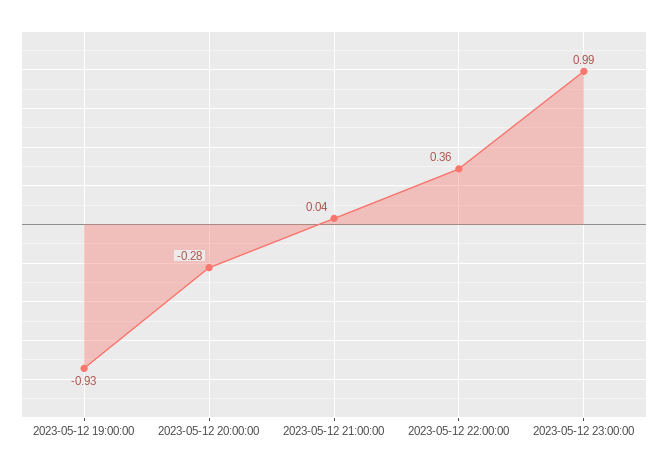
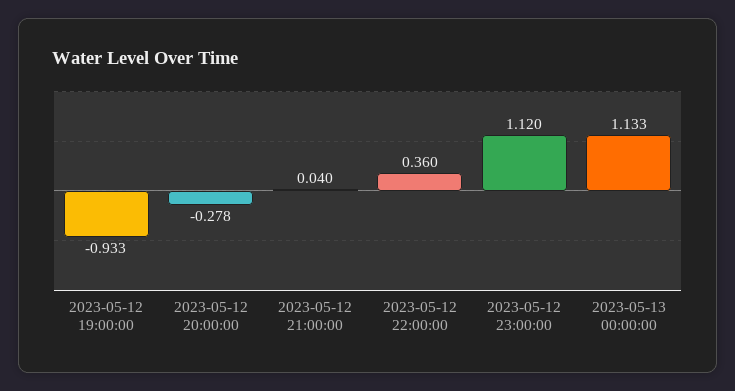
2023-05-12 23:00:00: 0.99 -> 1.12
2023-05-13 00:00:00: none -> 1.133

